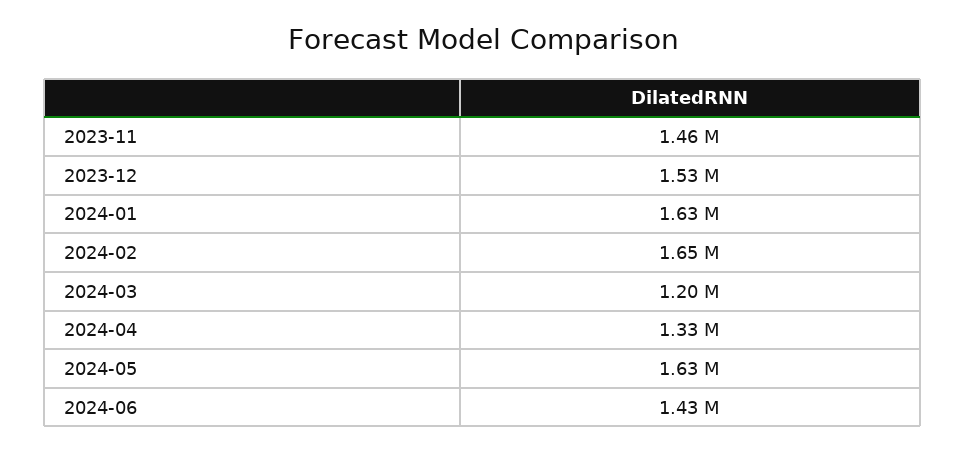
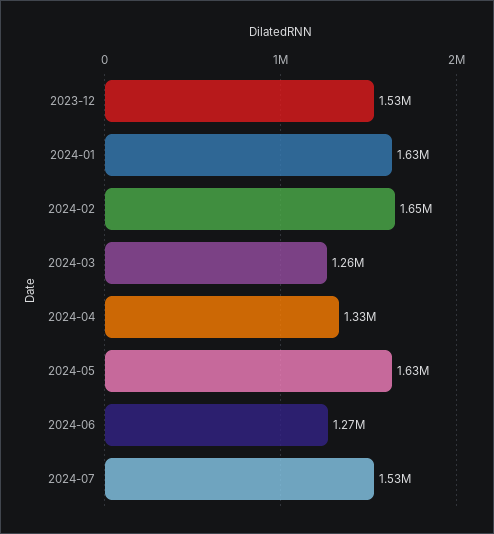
2023-11: 1460000 -> none
2024-03: 1200000 -> 1260000
2024-06: 1430000 -> 1270000
2024-07: none -> 1530000

